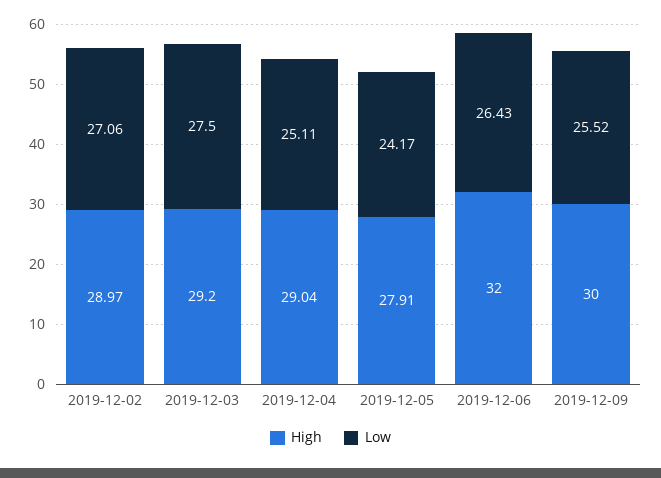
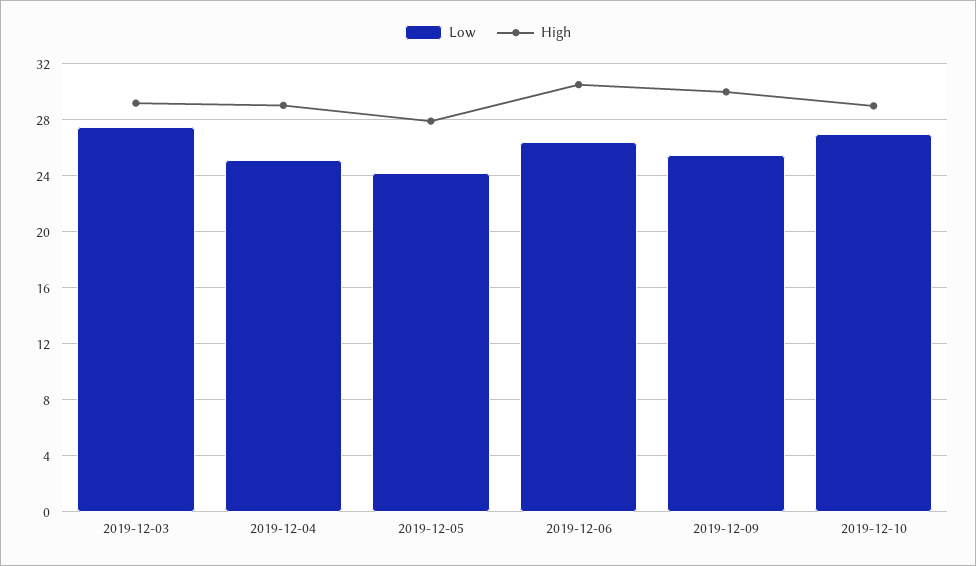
High, 2019-12-02: 28.97 -> none
Low, 2019-12-02: 27.06 -> none
High, 2019-12-06: 32 -> 30.5
Low, 2019-12-10: none -> 27
High, 2019-12-10: none -> 29

